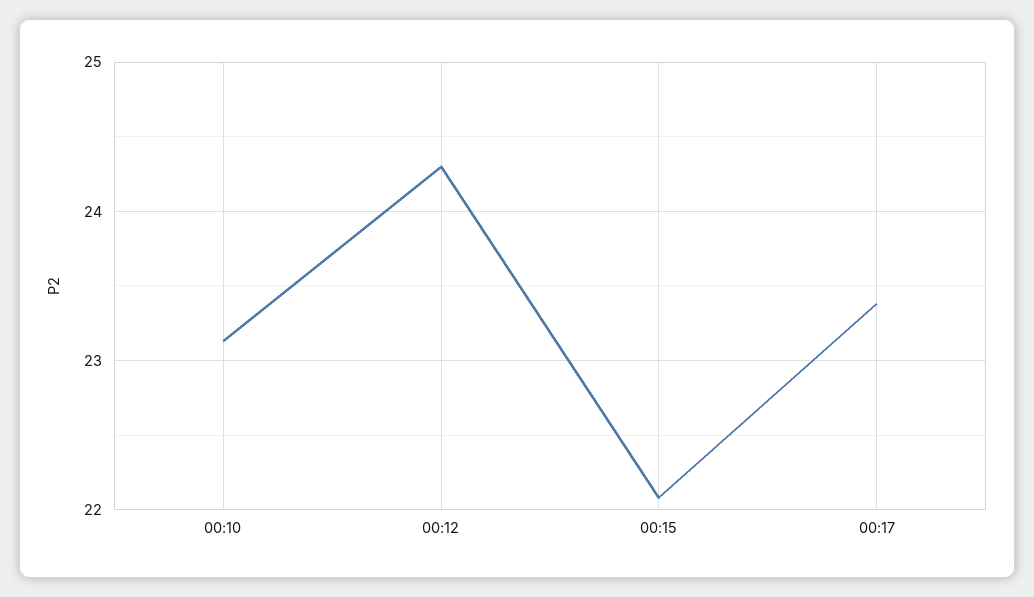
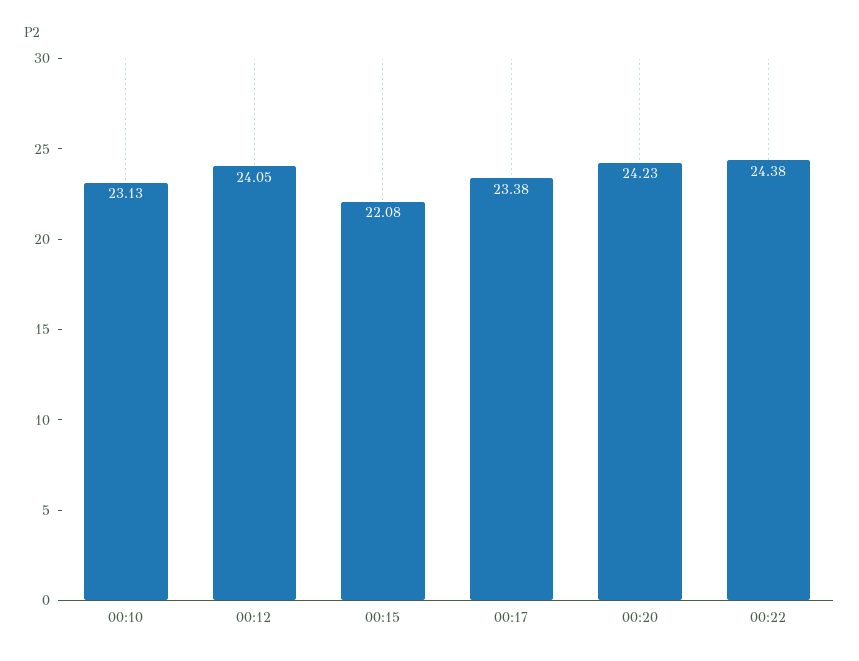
00:12: 24.3 -> 24.05
00:20: none -> 24.23
00:22: none -> 24.38

